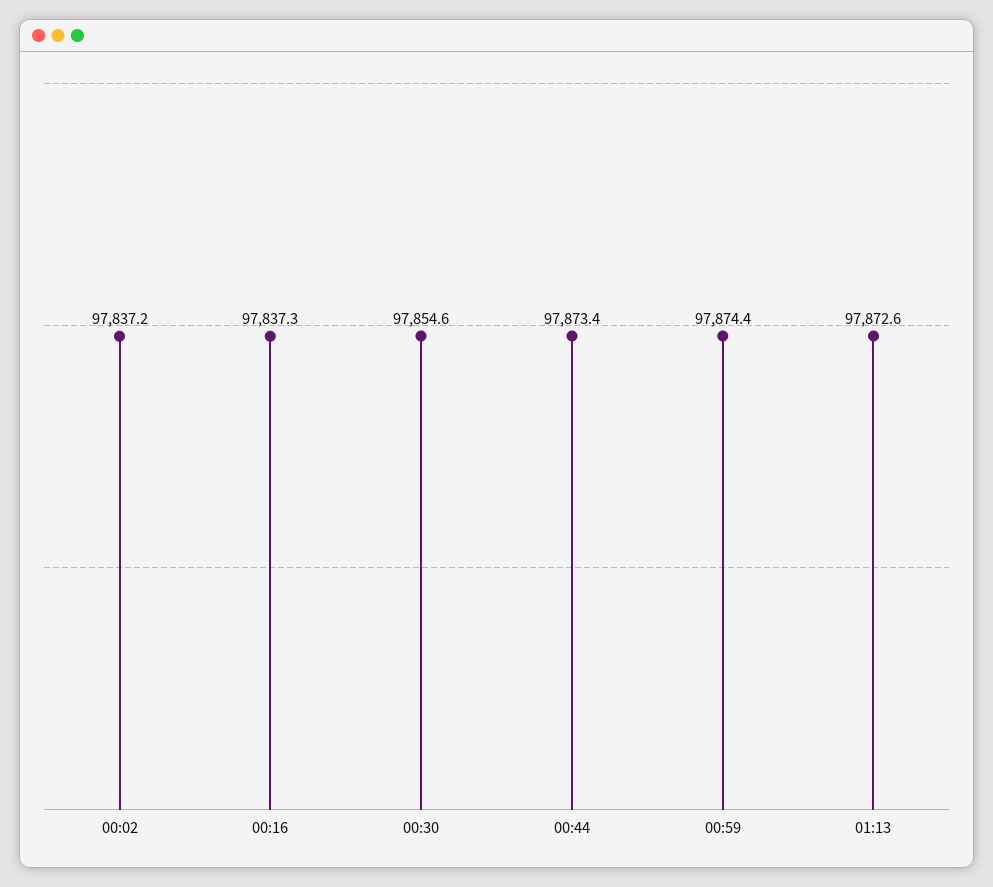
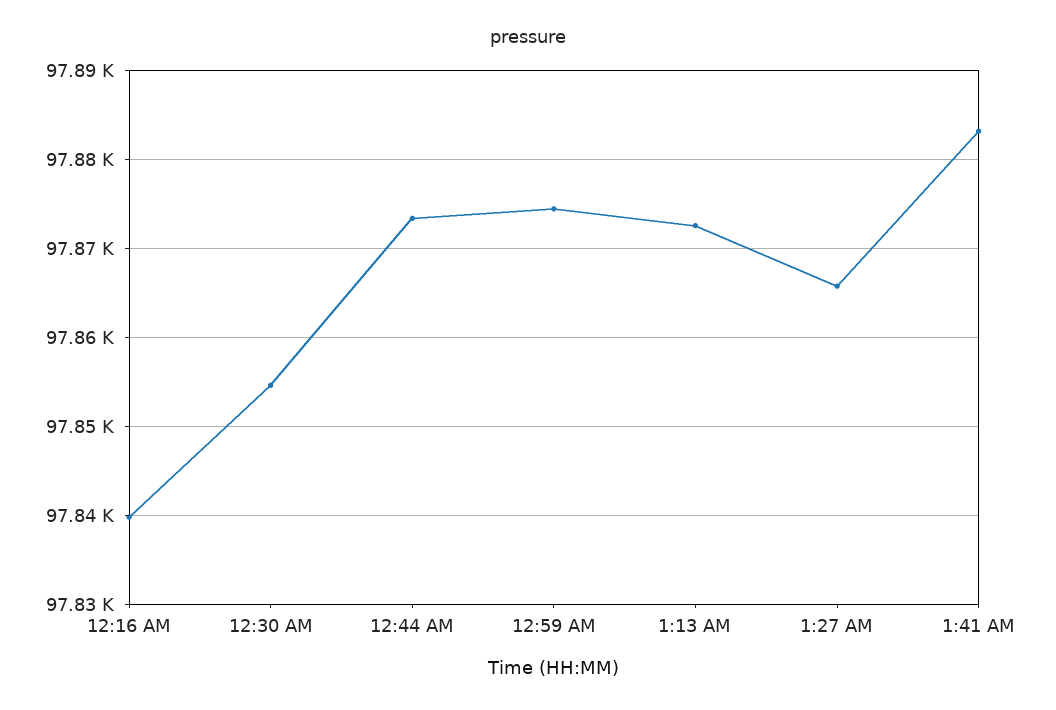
00:02: 97837.2 -> none
00:16: 97837.3 -> 97840
1:27 AM: none -> 97866
1:41 AM: none -> 97883

